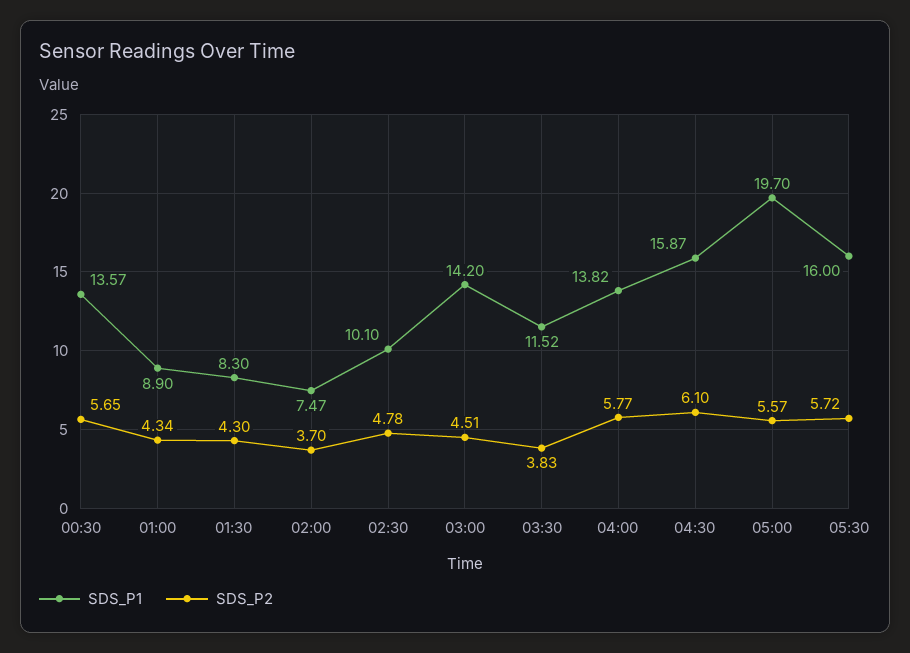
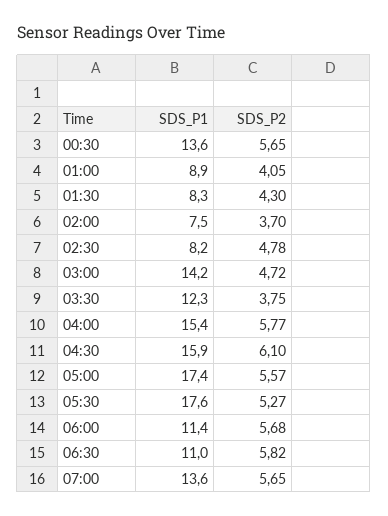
SDS_P2, 01:00: 4.34 -> 4.05
SDS_P1, 02:30: 10.1 -> 8.2
SDS_P2, 03:00: 4.51 -> 4.72
SDS_P1, 03:30: 11.52 -> 12.3
SDS_P2, 03:30: 3.83 -> 3.75
SDS_P1, 04:00: 13.82 -> 15.4
SDS_P1, 05:00: 19.7 -> 17.4
SDS_P1, 05:30: 16 -> 17.6
SDS_P2, 05:30: 5.72 -> 5.27
SDS_P1, 06:00: none -> 11.4
SDS_P2, 06:00: none -> 5.68
SDS_P1, 06:30: none -> 11
SDS_P2, 06:30: none -> 5.82
SDS_P1, 07:00: none -> 13.6
SDS_P2, 07:00: none -> 5.65

